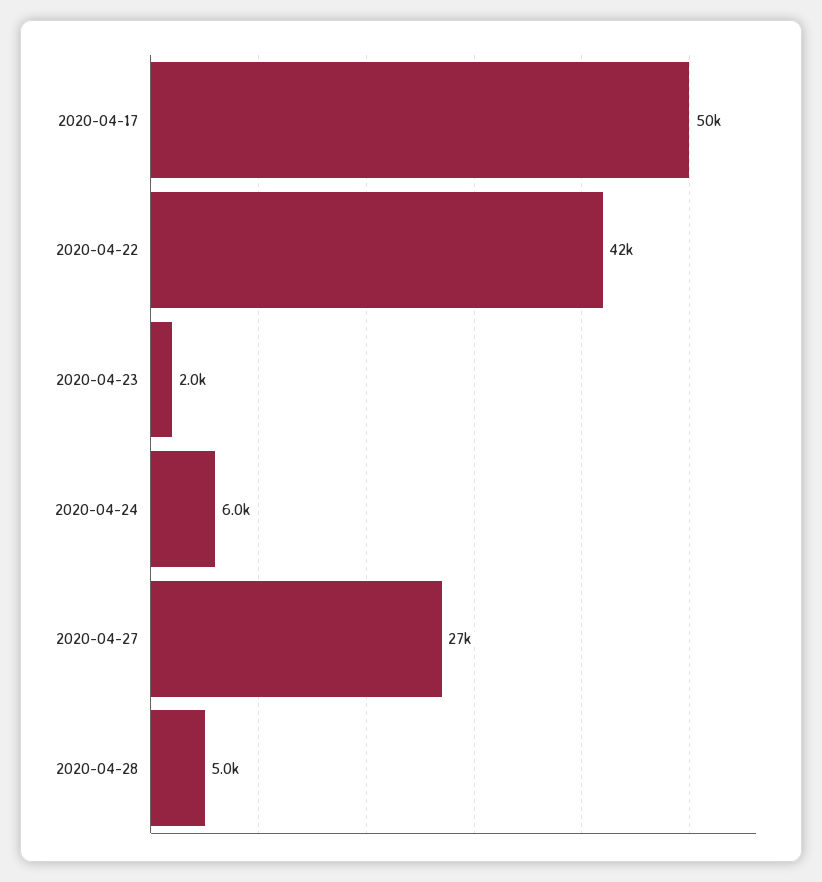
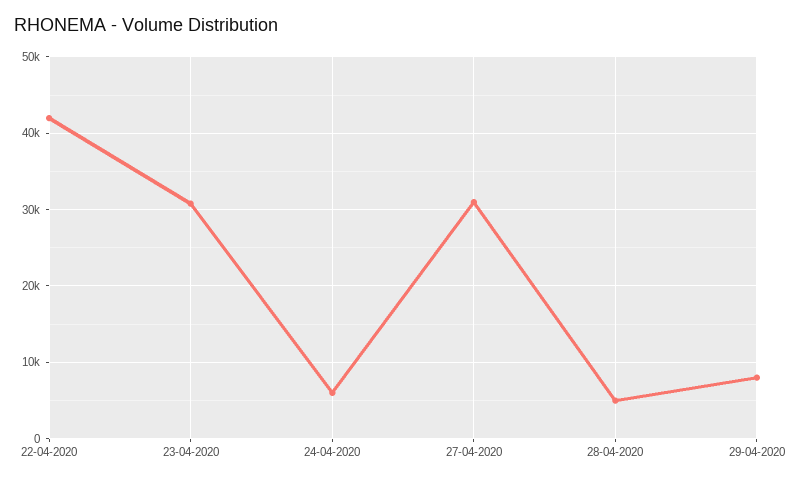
2020-04-17: 50000 -> none
2020-04-23: 2000 -> 31000
2020-04-27: 27000 -> 31000
29-04-2020: none -> 8000

